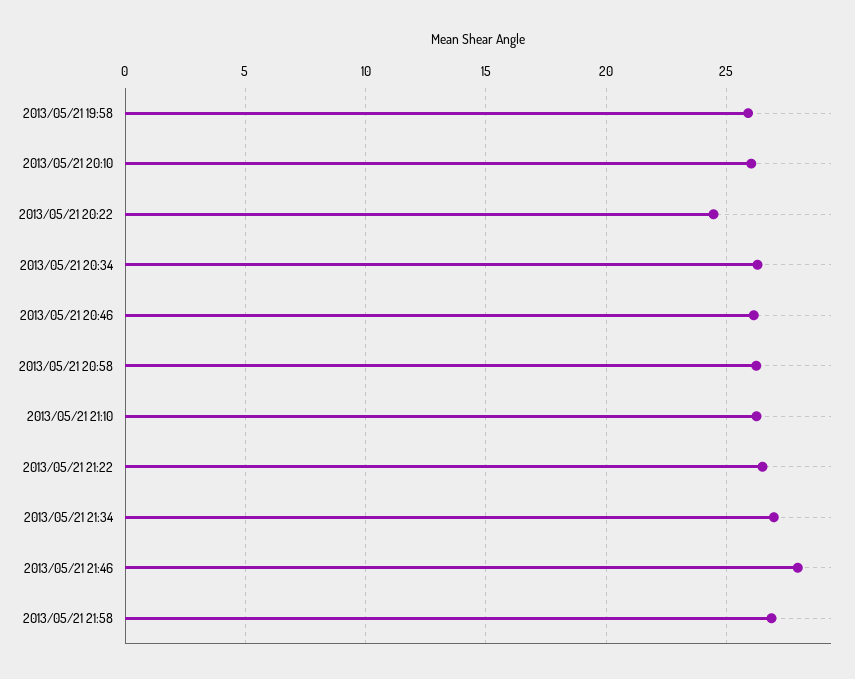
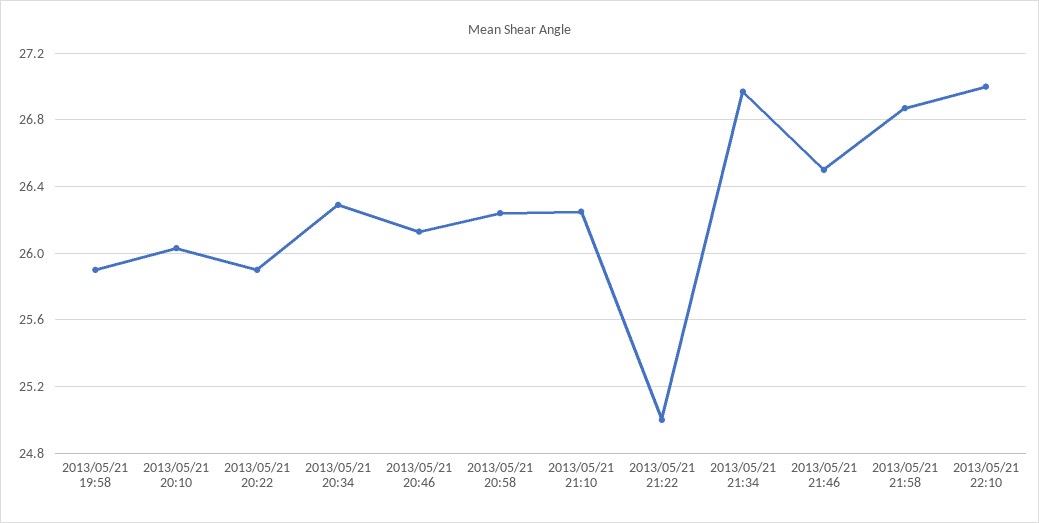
2013/05/21 20:22: 24.5 -> 25.9
2013/05/21 21:22: 26.5 -> 25
2013/05/21 21:46: 28 -> 26.5
2013/05/21 22:10: none -> 27

